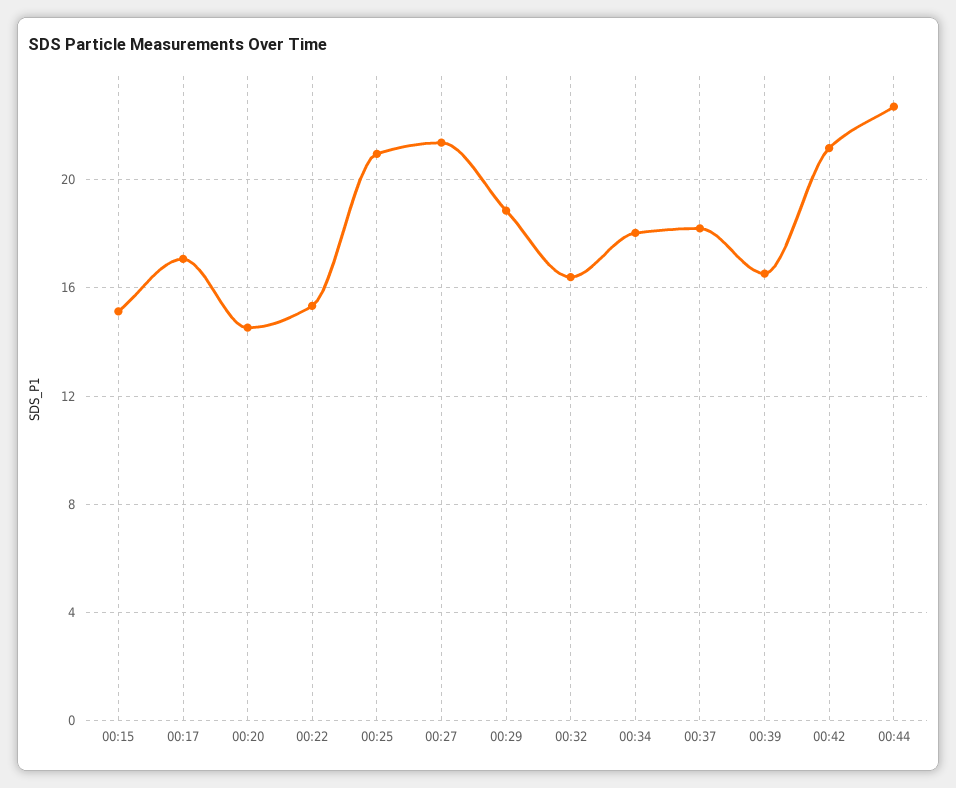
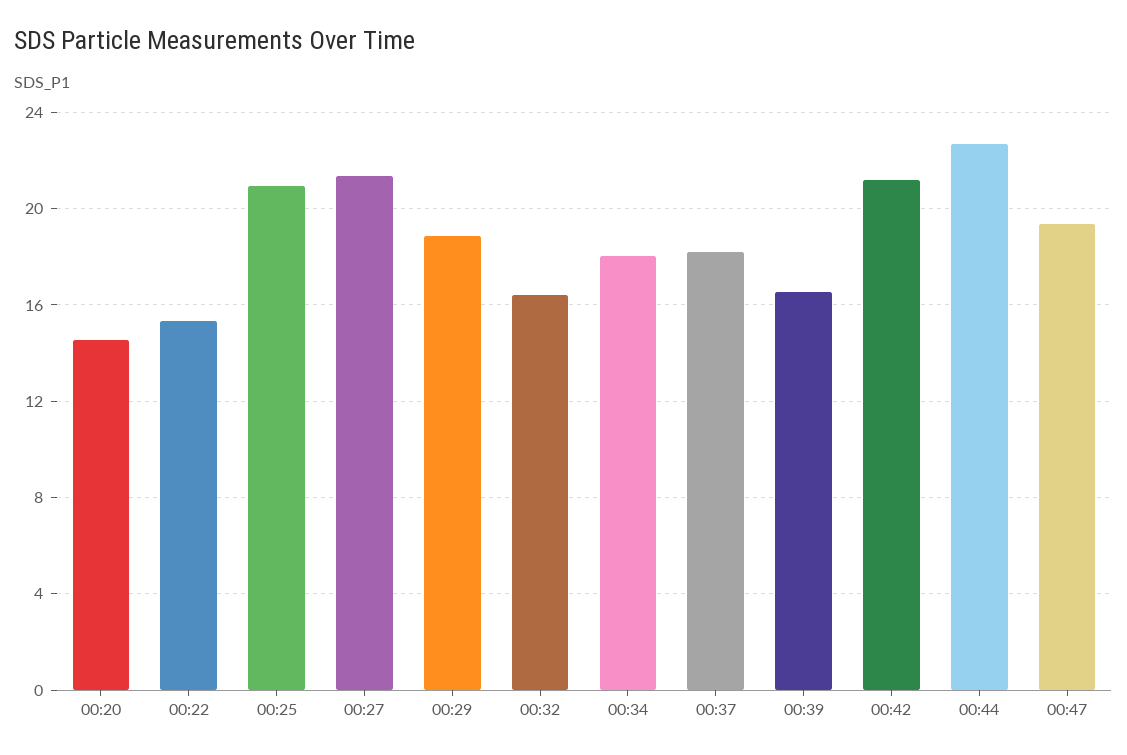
00:15: 15 -> none
00:17: 17 -> none
00:47: none -> 19.5

